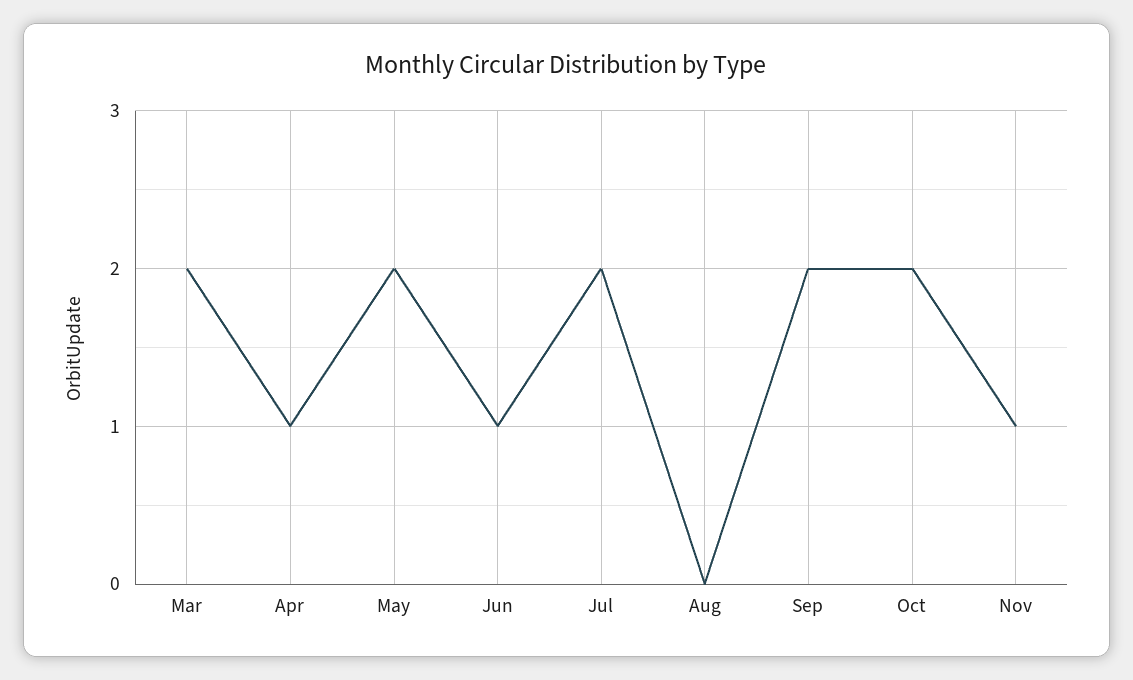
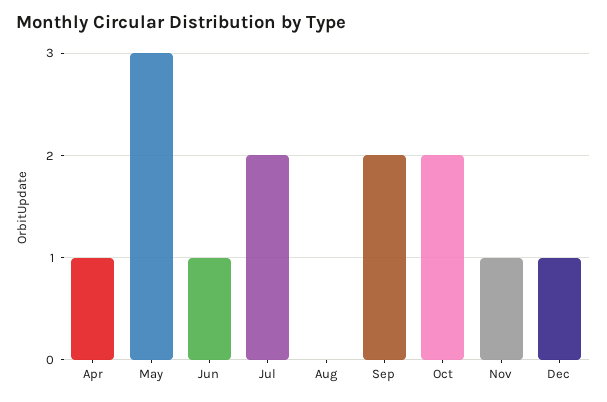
Mar: 2 -> none
May: 2 -> 3
Dec: none -> 1

